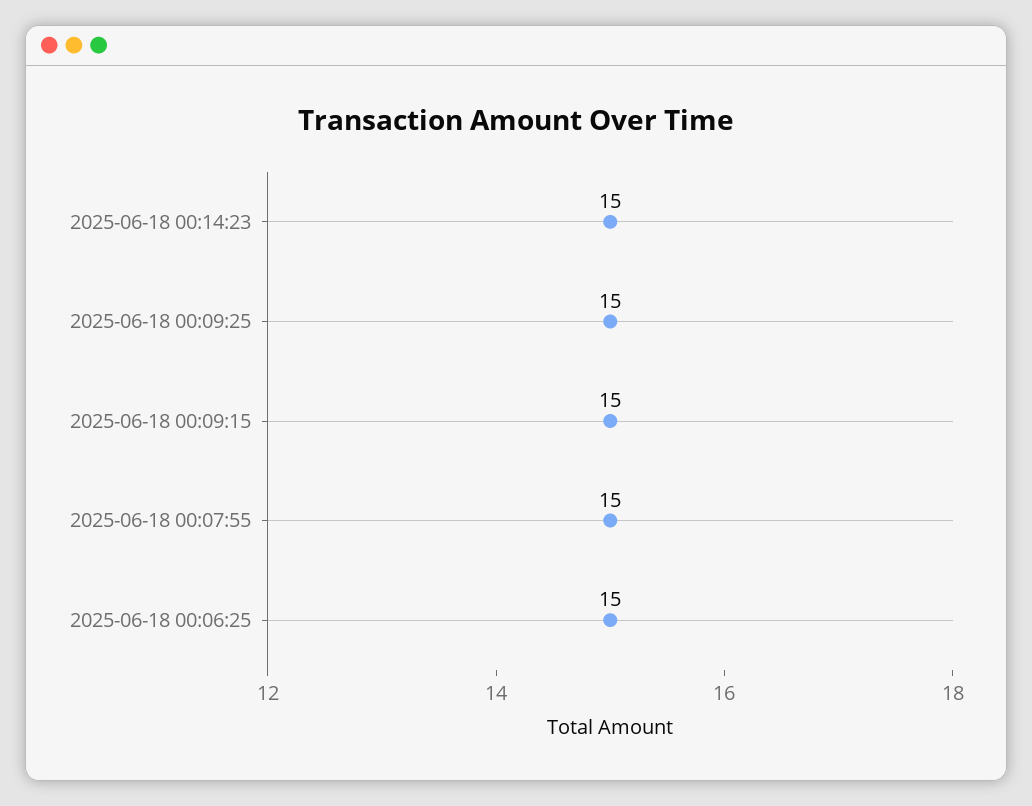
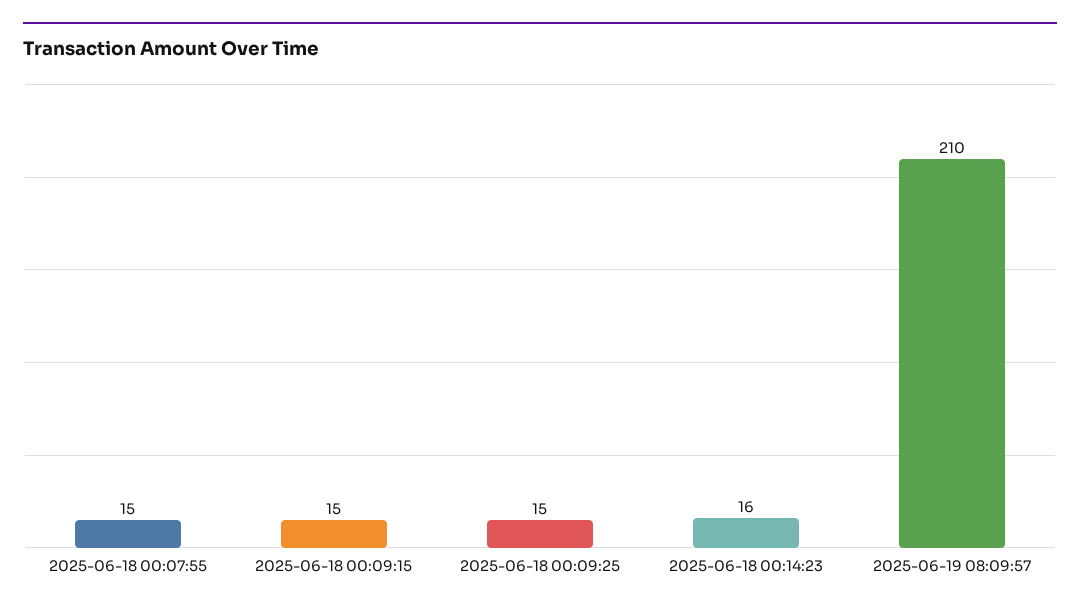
2025-06-18 00:14:23: 15 -> 16
2025-06-18 00:06:25: 15 -> none
2025-06-19 08:09:57: none -> 210

